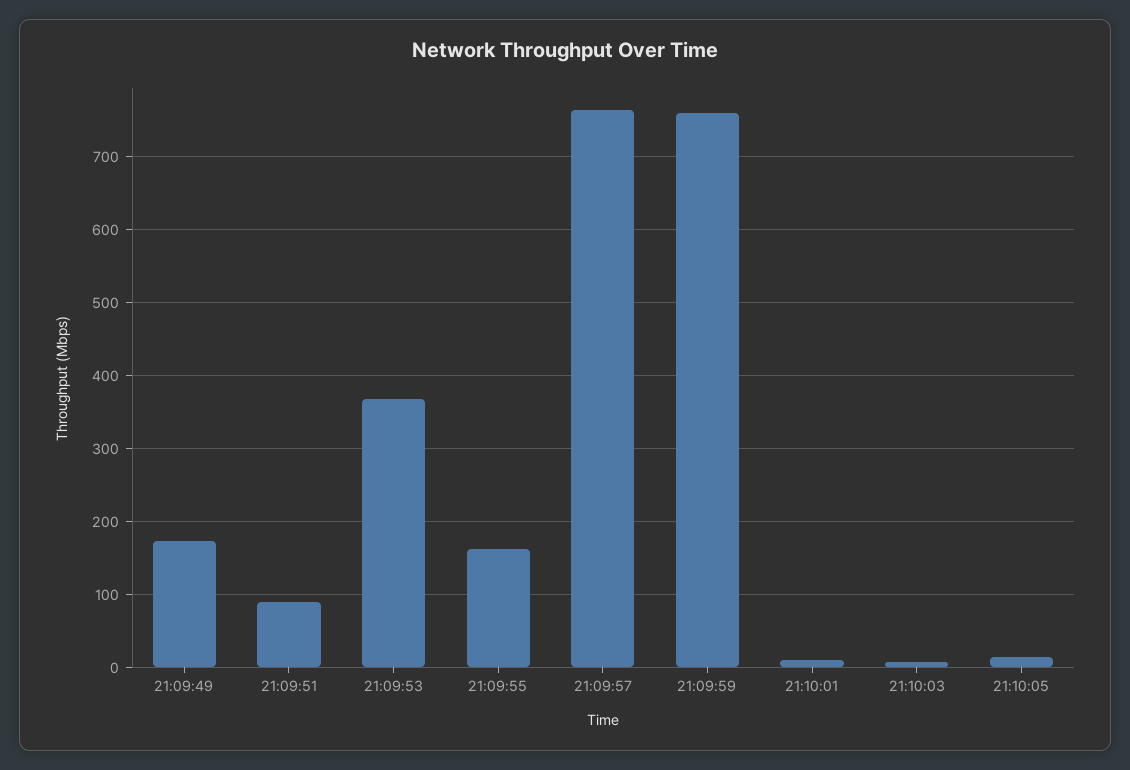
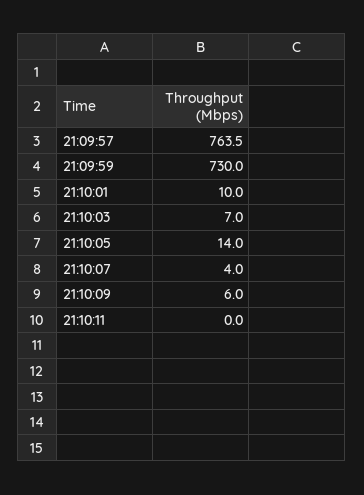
21:09:49: 170 -> none
21:09:51: 90 -> none
21:09:53: 370 -> none
21:09:55: 160 -> none
21:09:59: 760 -> 730
21:10:07: none -> 4
21:10:09: none -> 6
21:10:11: none -> 0

